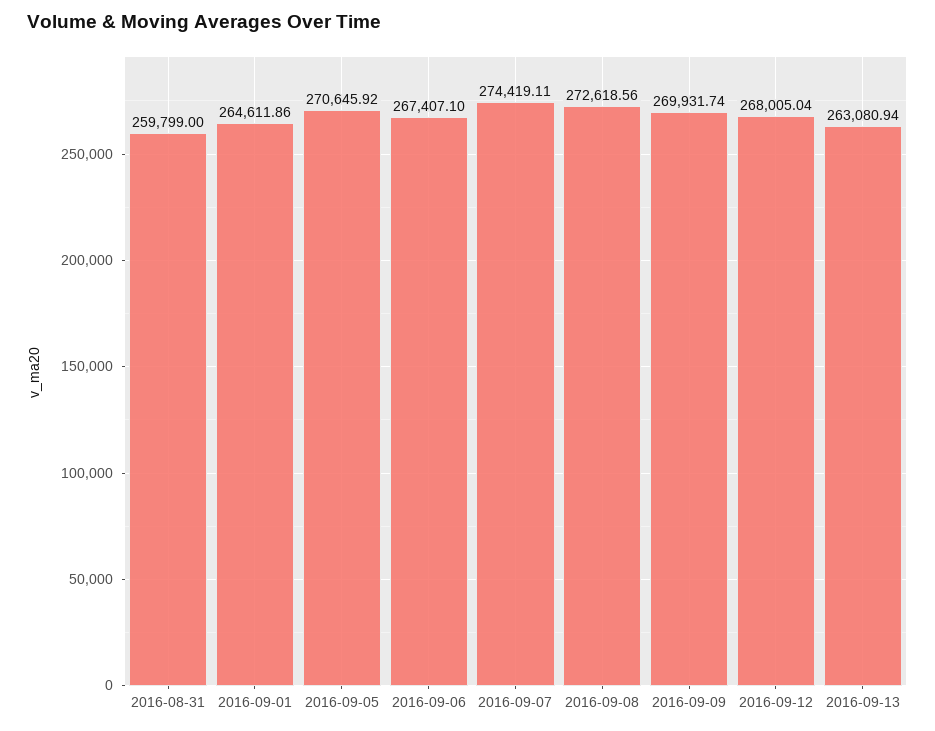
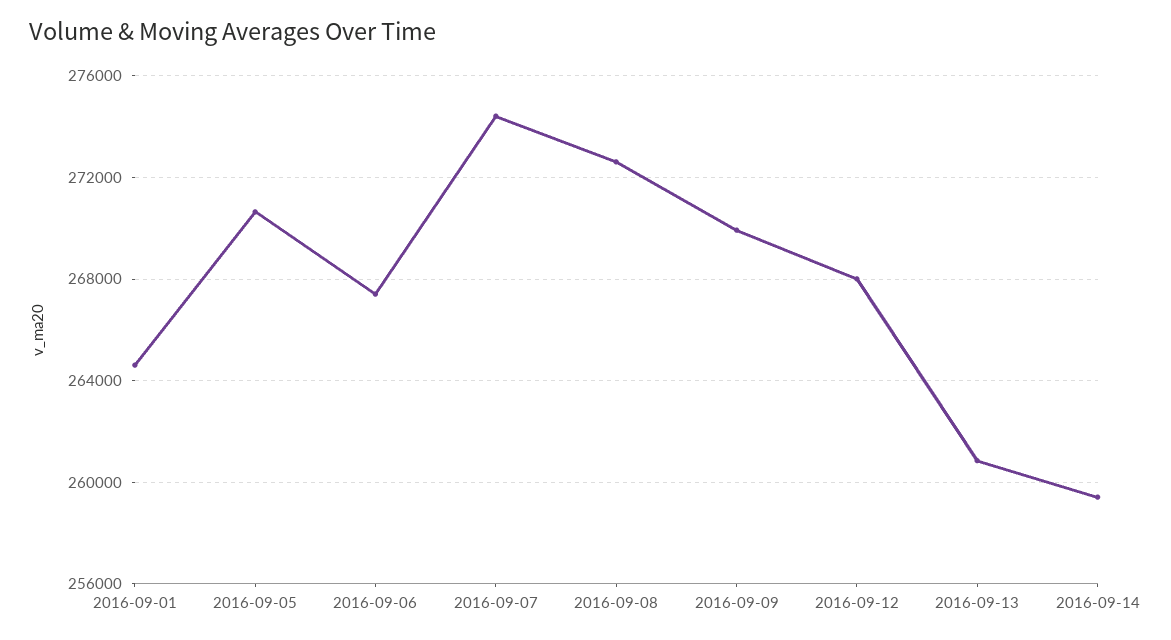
2016-08-31: 259799 -> none
2016-09-13: 263080.94 -> 261000
2016-09-14: none -> 259500

